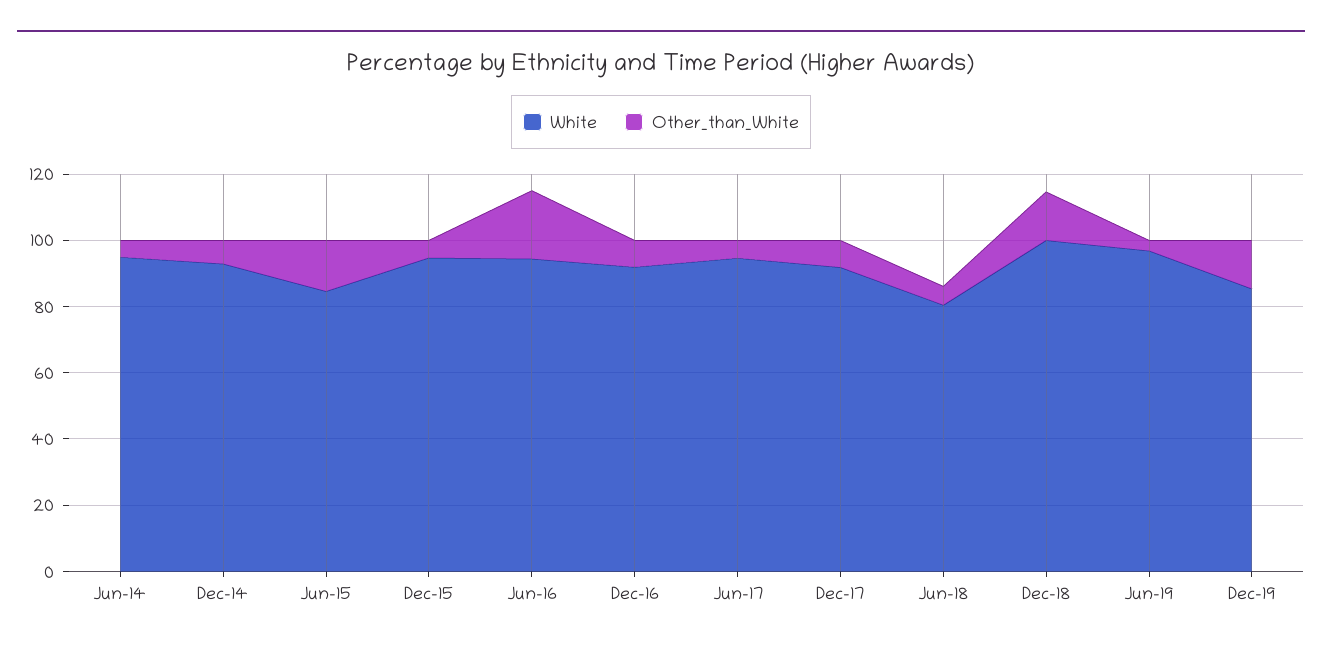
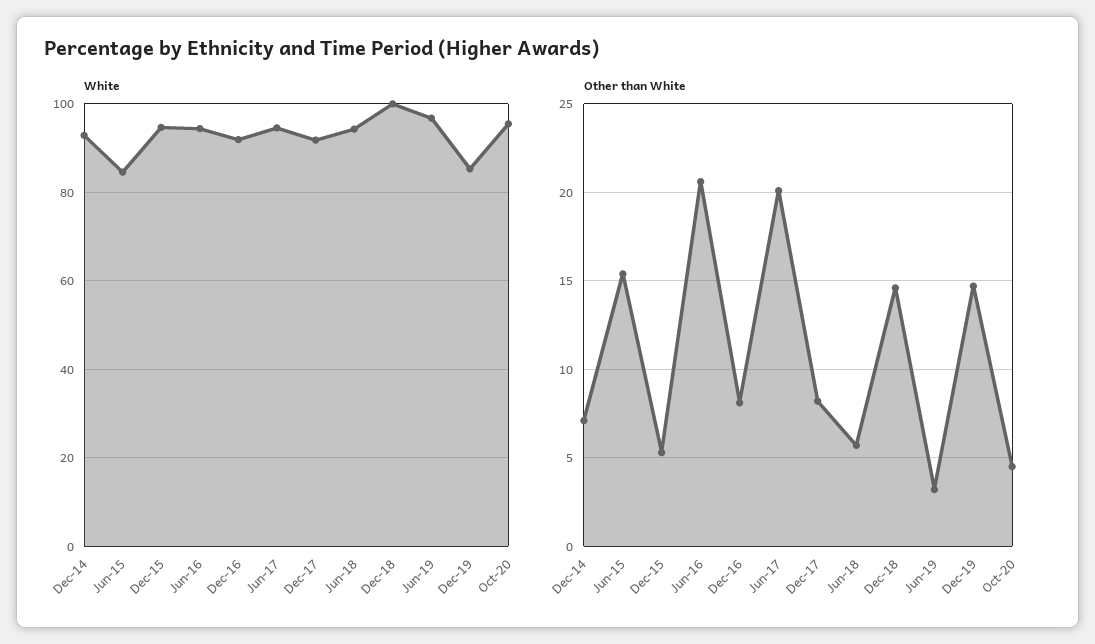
White, Jun-14: 95 -> none
Other_than_White, Jun-14: 5 -> none
Other_than_White, Jun-17: 5 -> 20
White, Jun-18: 80 -> 94
White, Oct-20: none -> 96
Other_than_White, Oct-20: none -> 4.5

